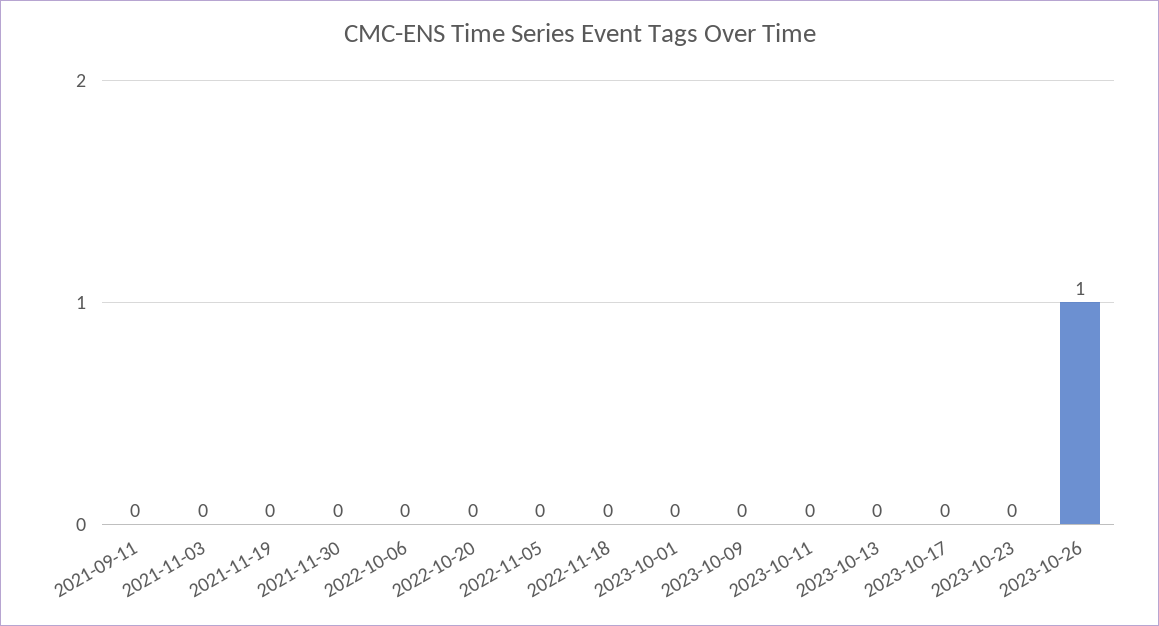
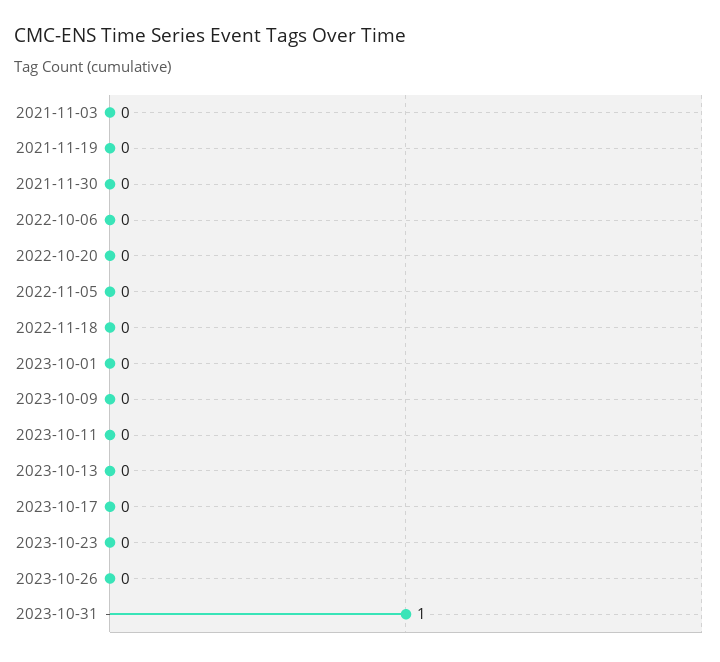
2021-09-11: 0 -> none
2023-10-26: 1 -> 0
2023-10-31: none -> 1

